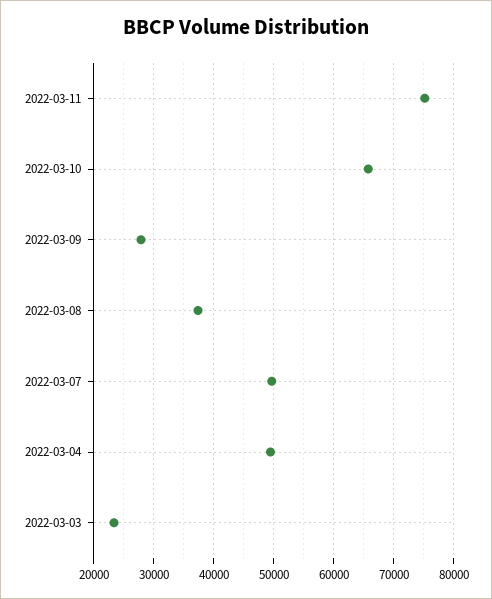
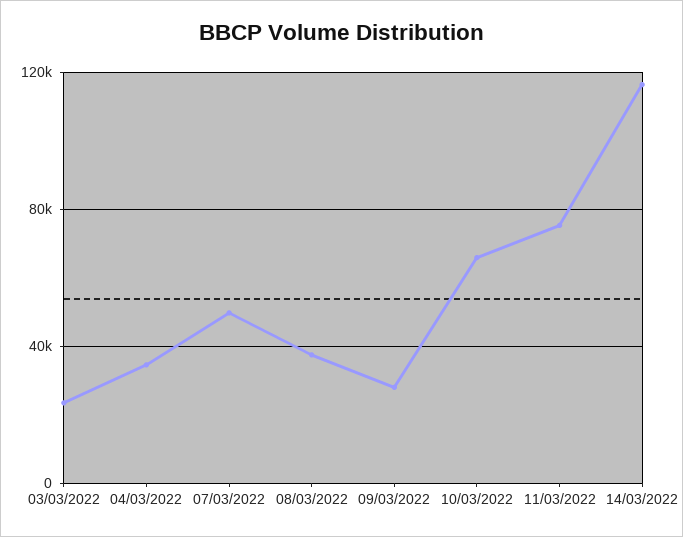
2022-03-04: 50000 -> 35000
14/03/2022: none -> 115000

